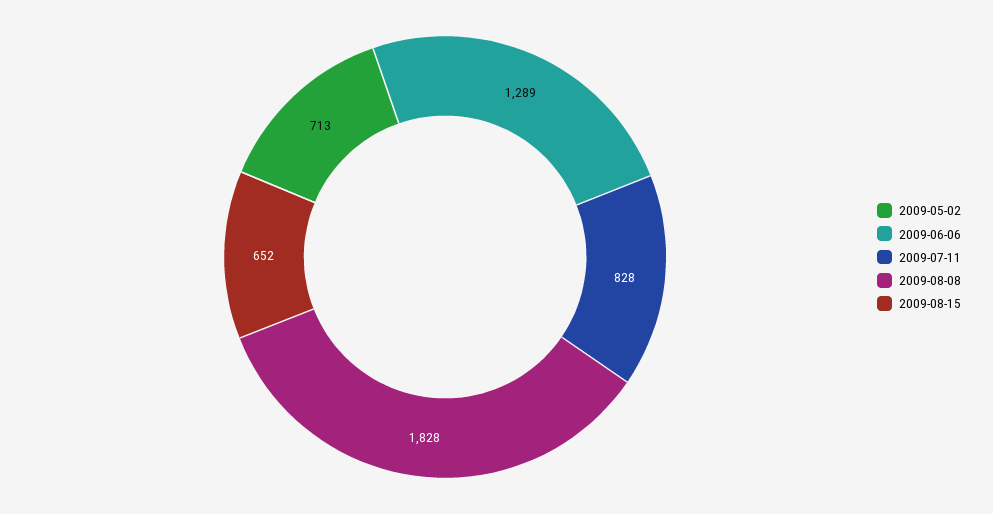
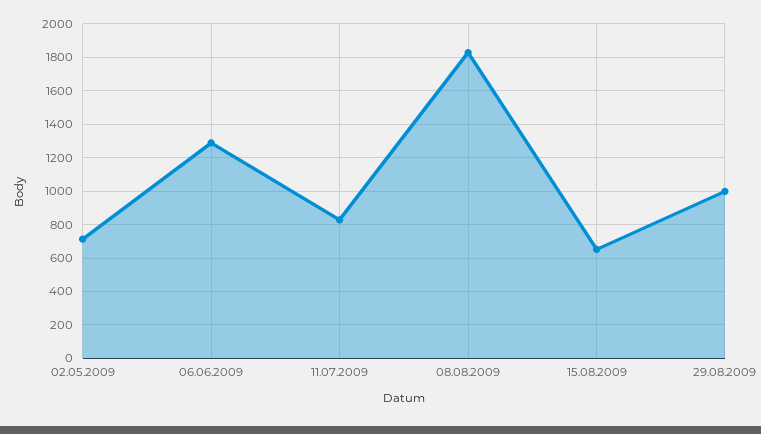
29.08.2009: none -> 1000

